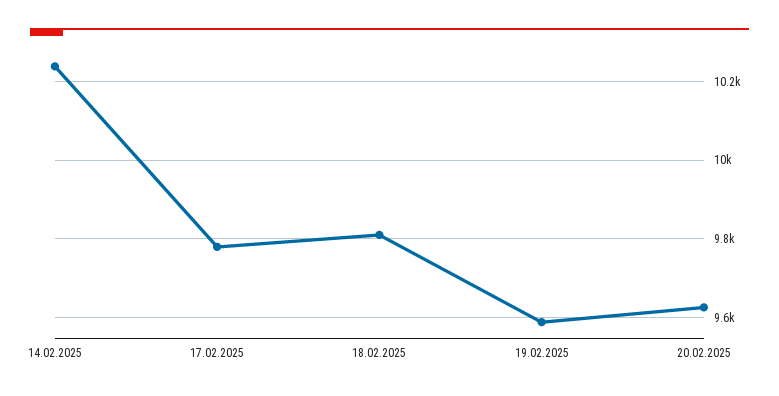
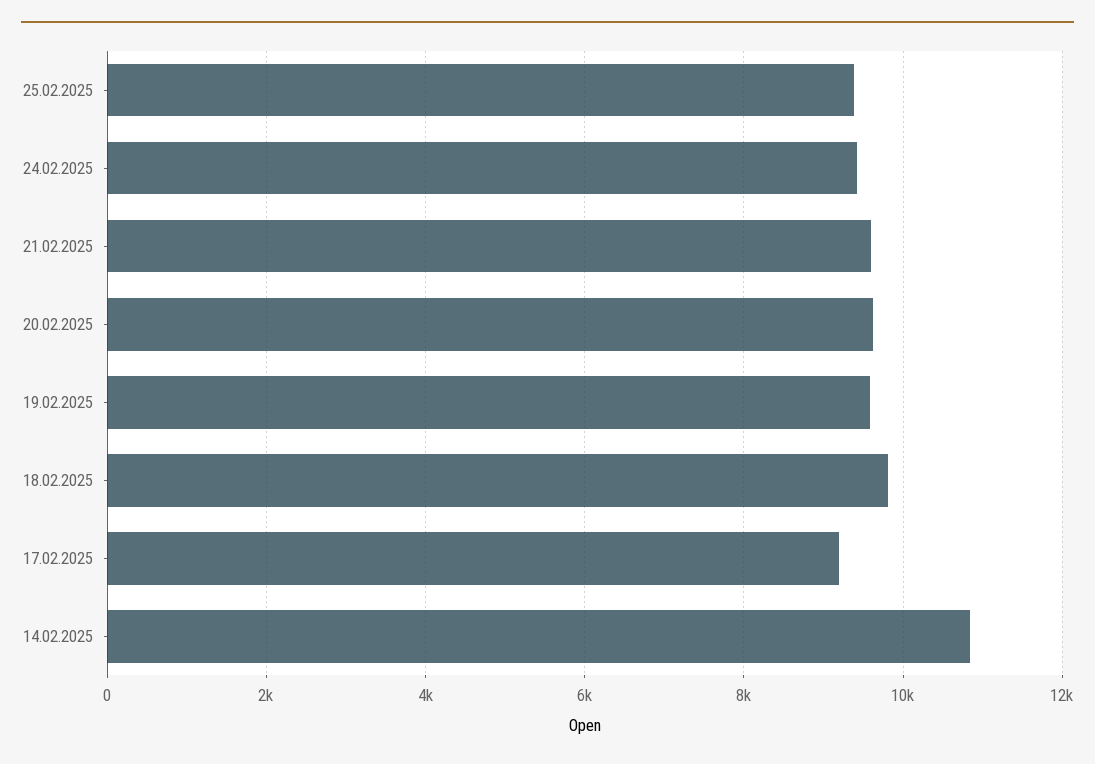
14.02.2025: 10240 -> 10800
17.02.2025: 9780 -> 9200
25.02.2025: none -> 9400
24.02.2025: none -> 9400
21.02.2025: none -> 9600

